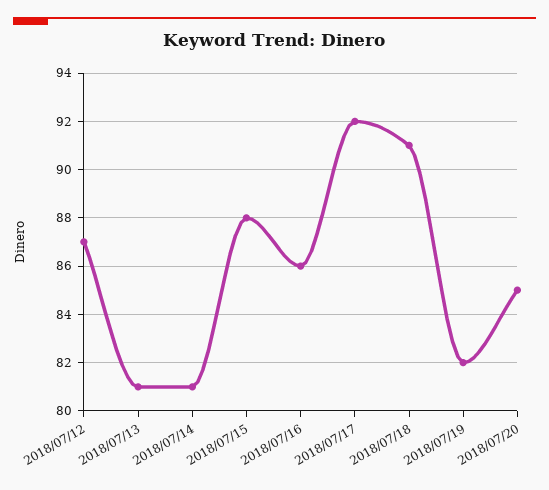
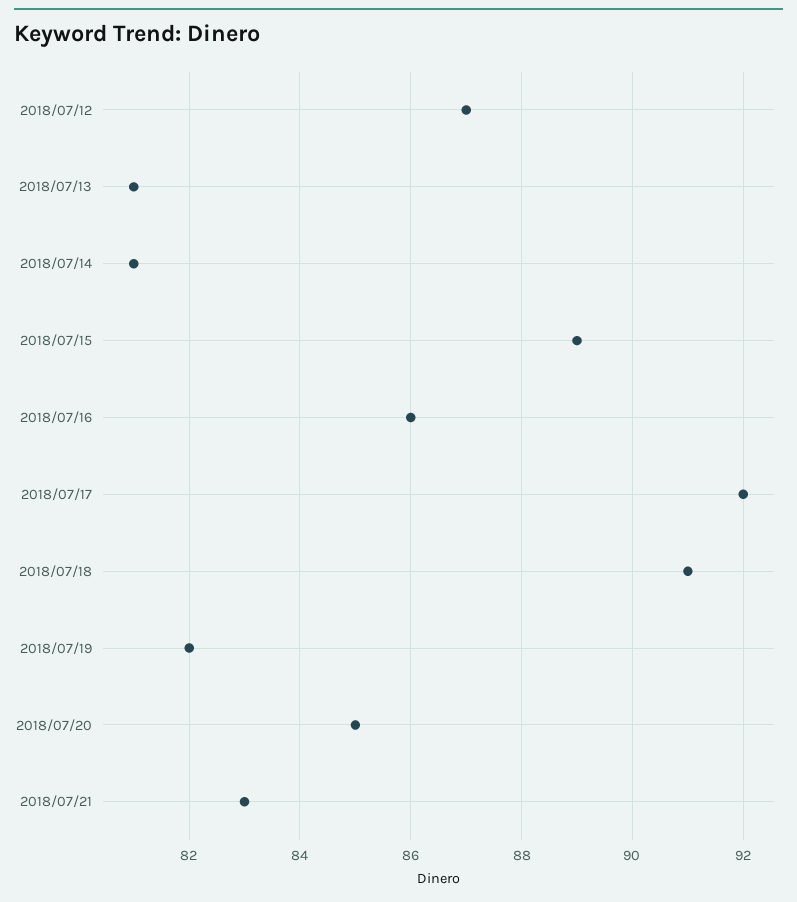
2018/07/15: 88 -> 89
2018/07/21: none -> 83

